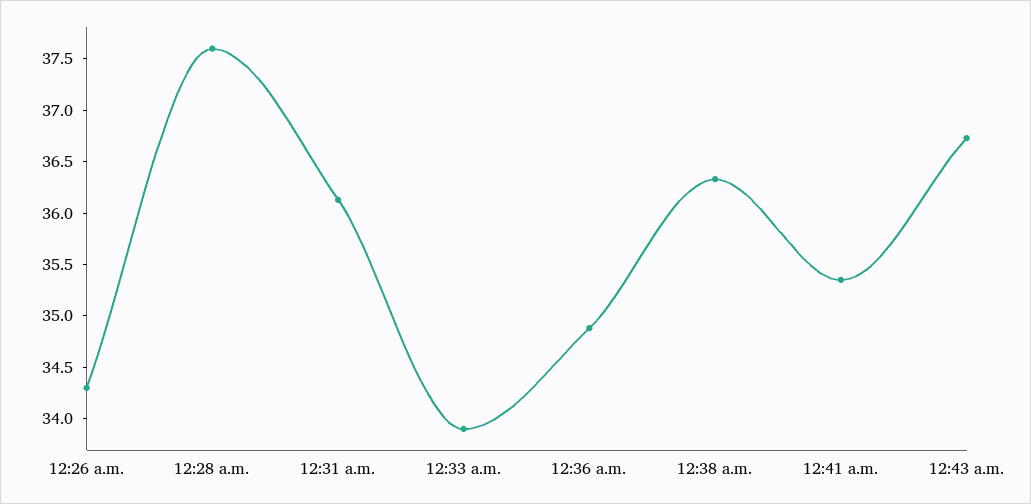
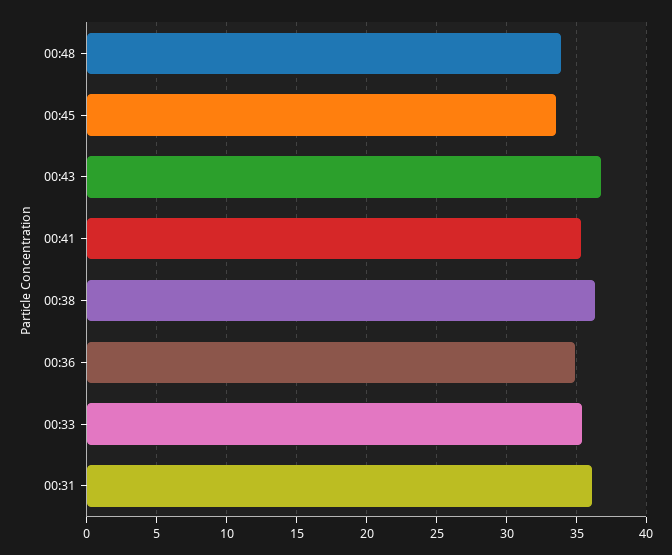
12:26 a.m.: 34.3 -> none
12:28 a.m.: 37.6 -> none
12:33 a.m.: 33.9 -> 35.5
00:48: none -> 34
00:45: none -> 33.5

